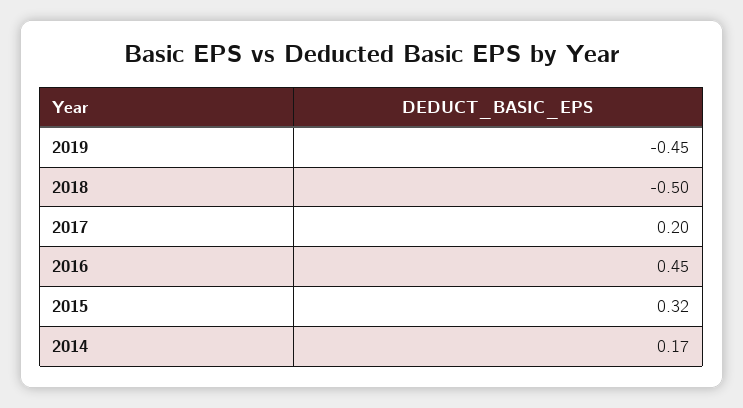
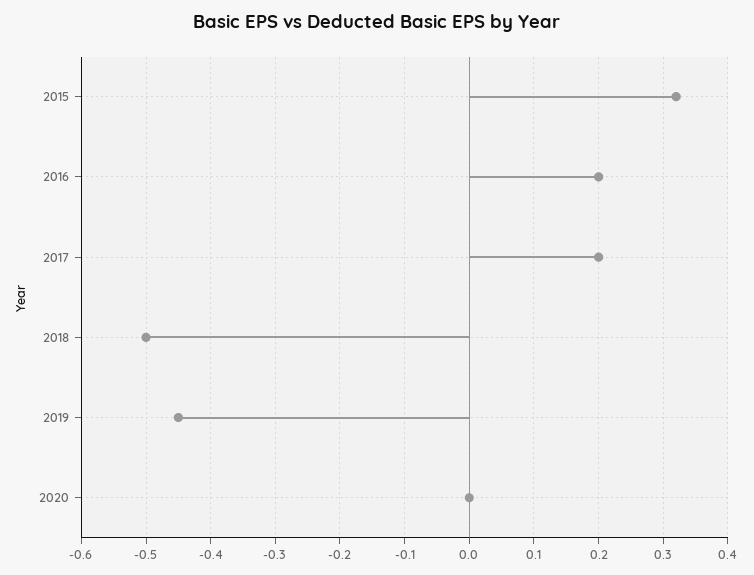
2016: 0.45 -> 0.2
2014: 0.17 -> none
2020: none -> 0

